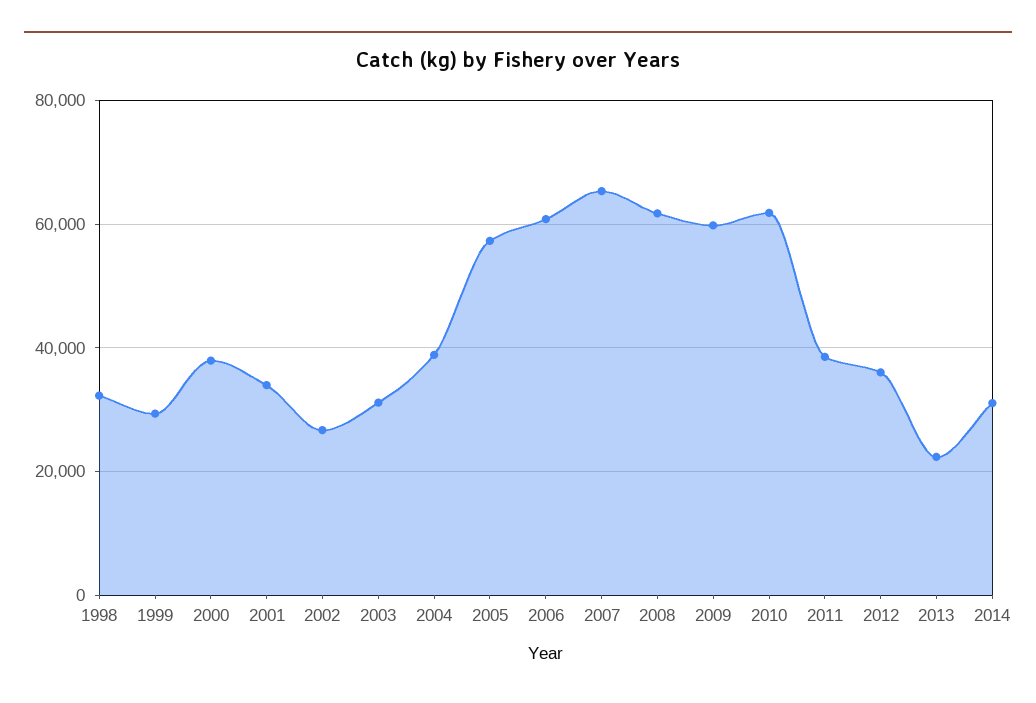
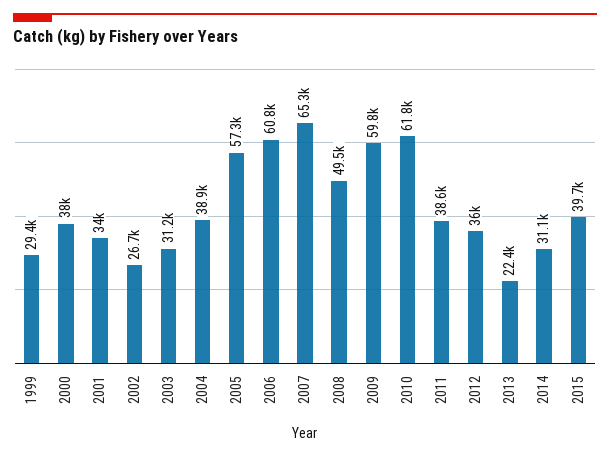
1998: 32000 -> none
2008: 62000 -> 49500
2015: none -> 39700

